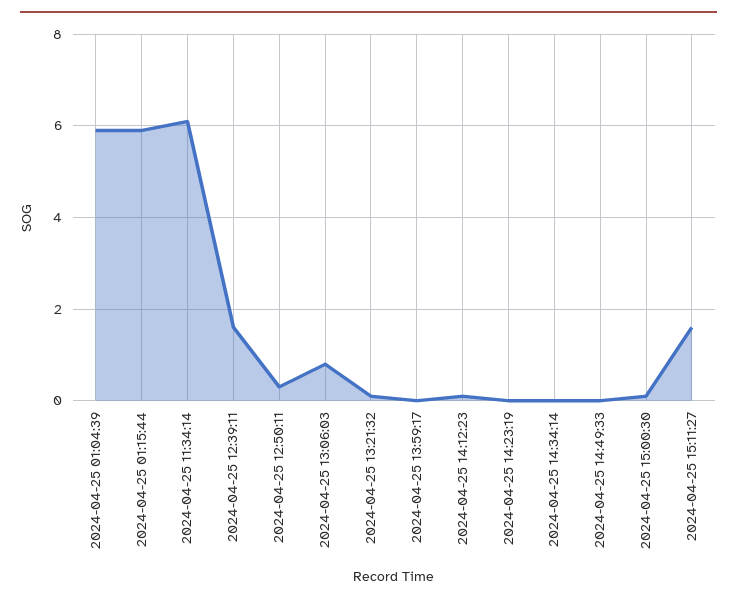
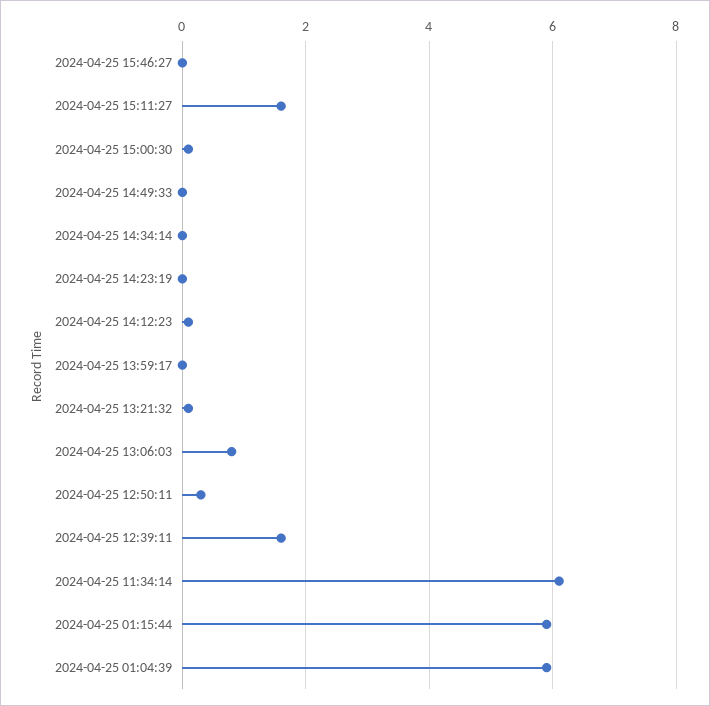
2024-04-25 15:46:27: none -> 0

